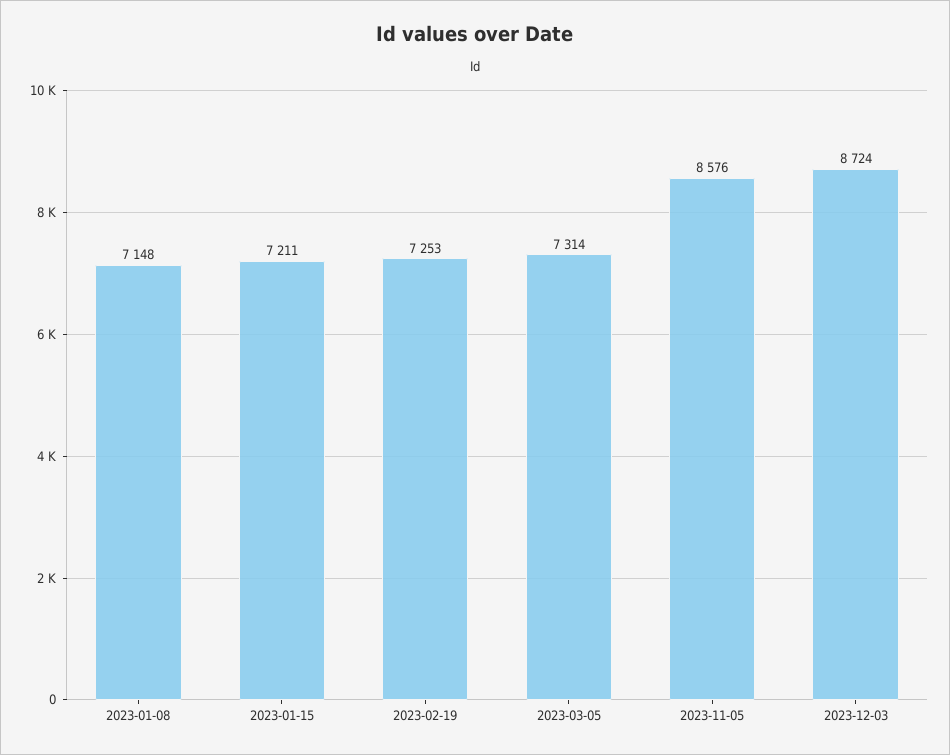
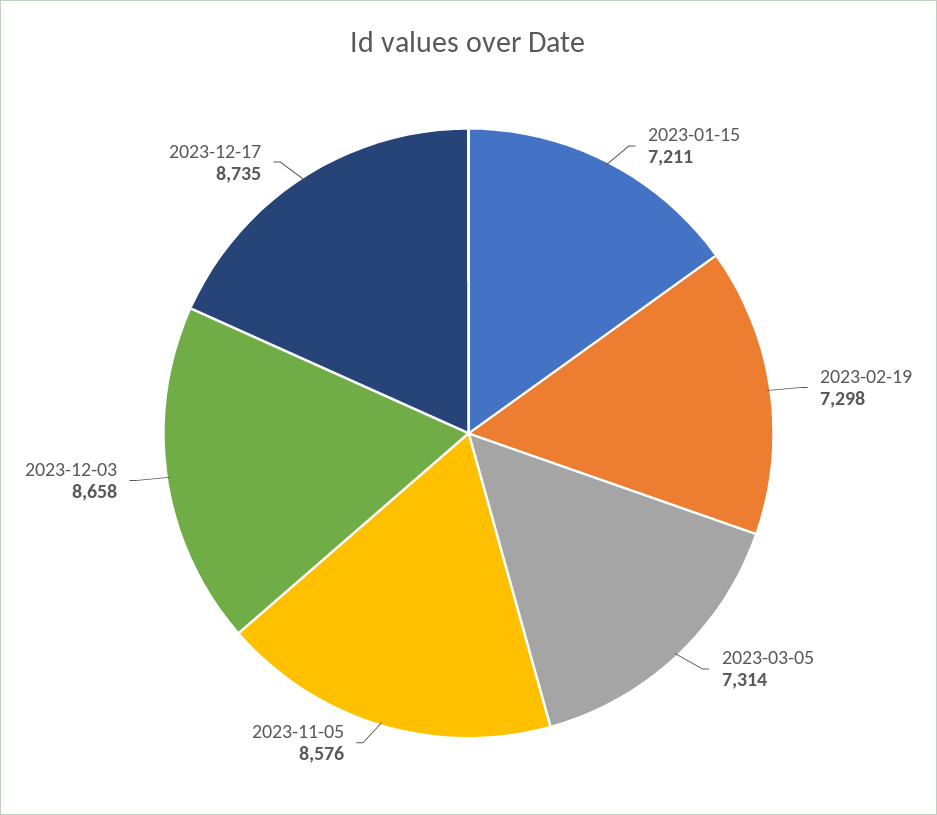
2023-01-08: 7148 -> none
2023-02-19: 7253 -> 7298
2023-12-03: 8724 -> 8658
2023-12-17: none -> 8735

